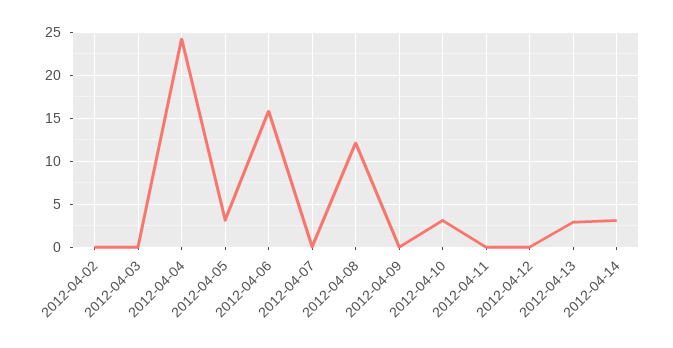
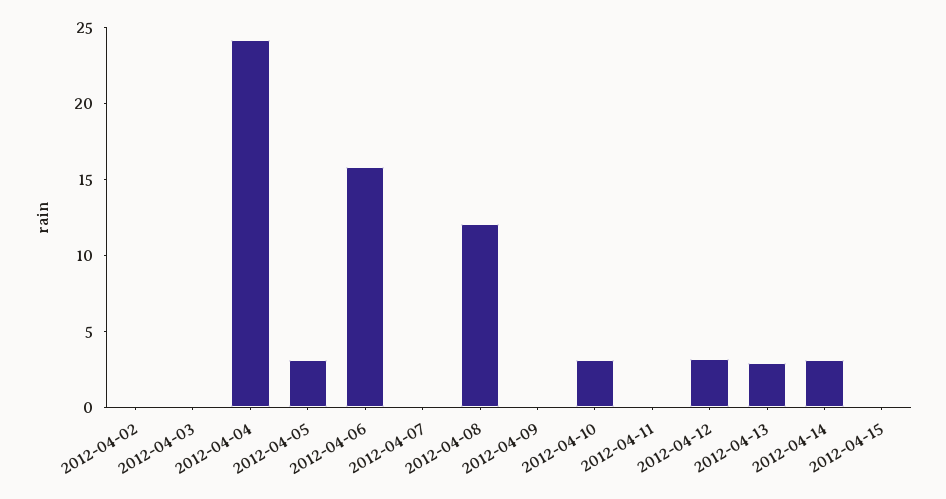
2012-04-12: 0 -> 3
2012-04-15: none -> 0

